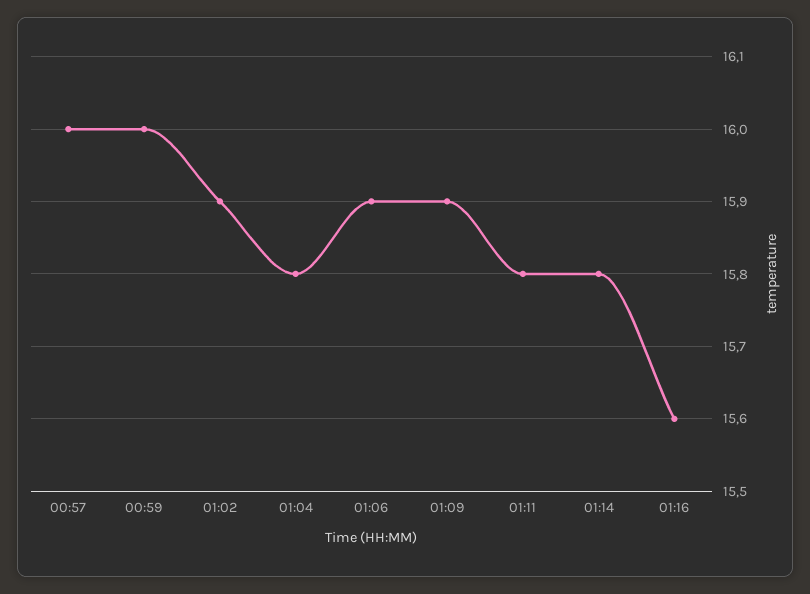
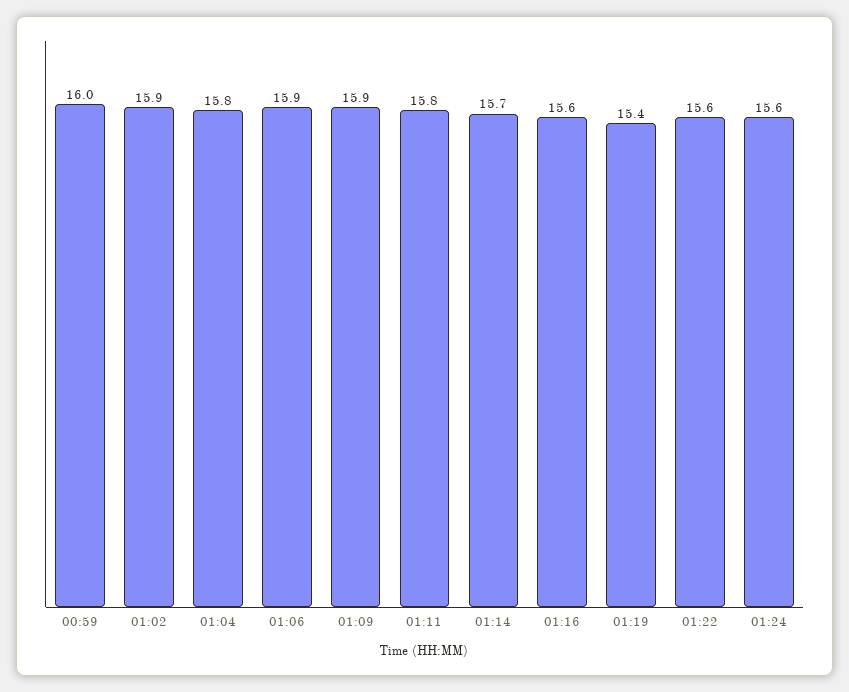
00:57: 16 -> none
01:14: 15.8 -> 15.7
01:19: none -> 15.4
01:22: none -> 15.6
01:24: none -> 15.6

